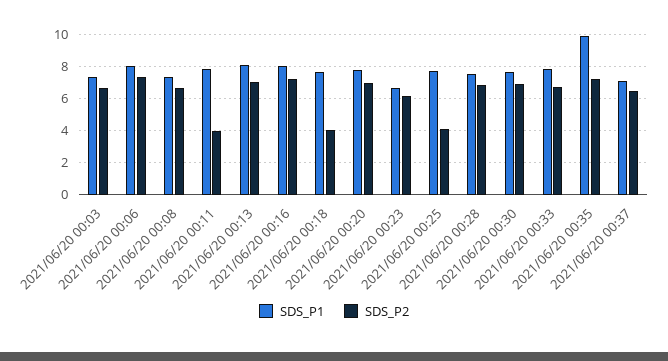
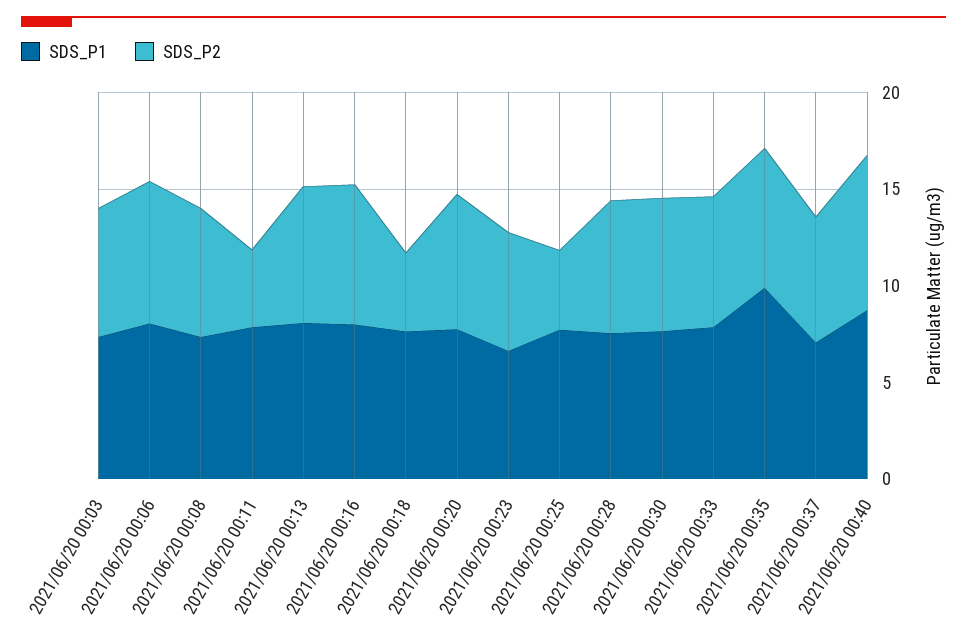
SDS_P1, 2021/06/20 00:40: none -> 9
SDS_P2, 2021/06/20 00:40: none -> 8

